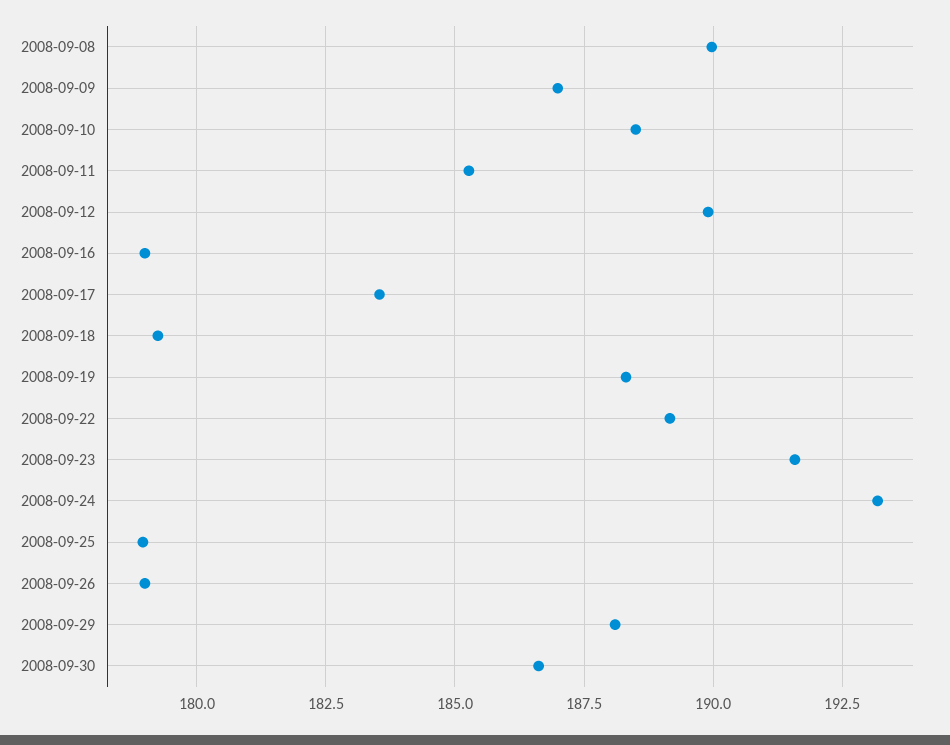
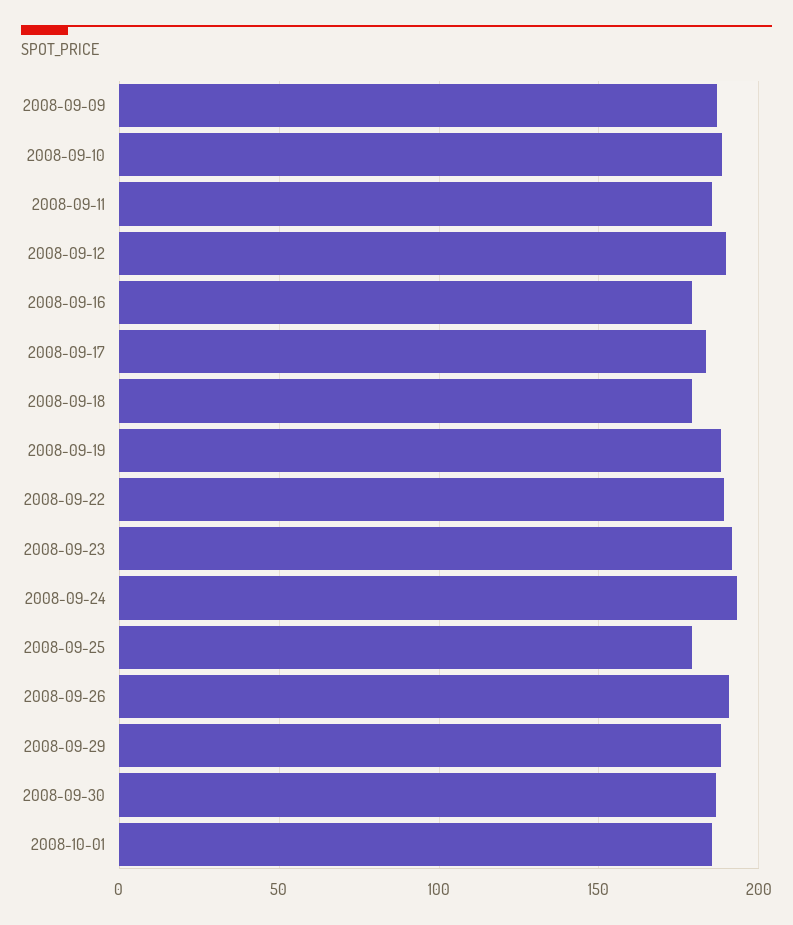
2008-09-08: 190 -> none
2008-09-26: 179 -> 190
2008-10-01: none -> 185

